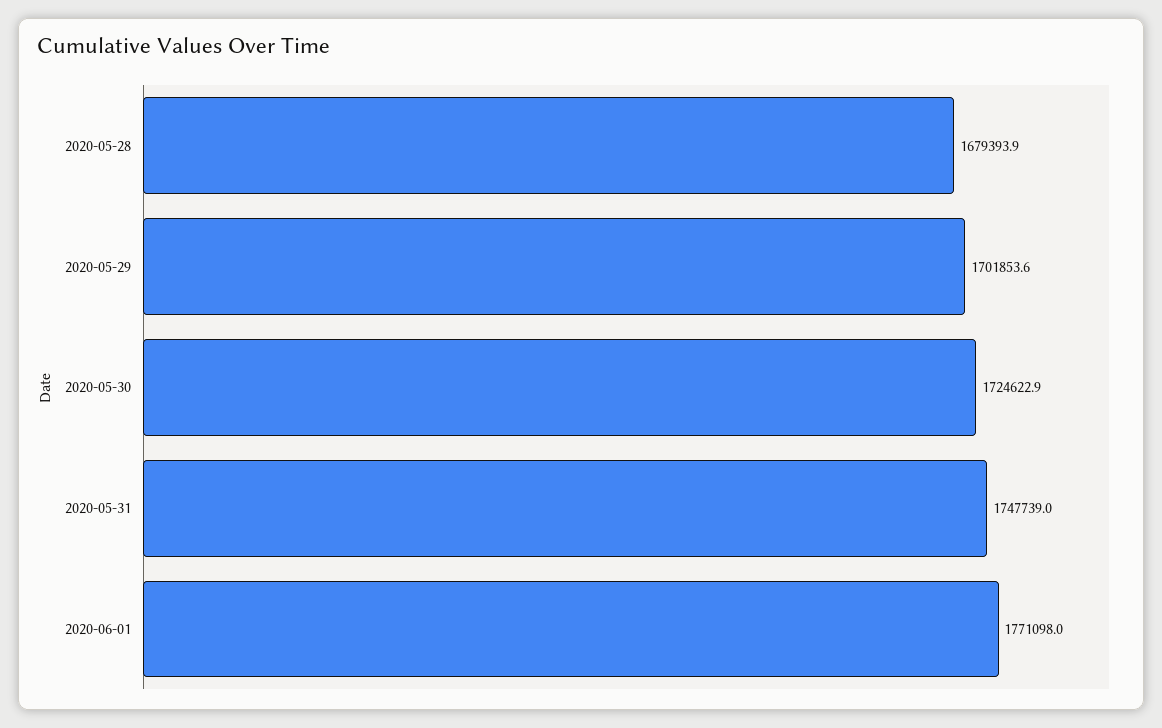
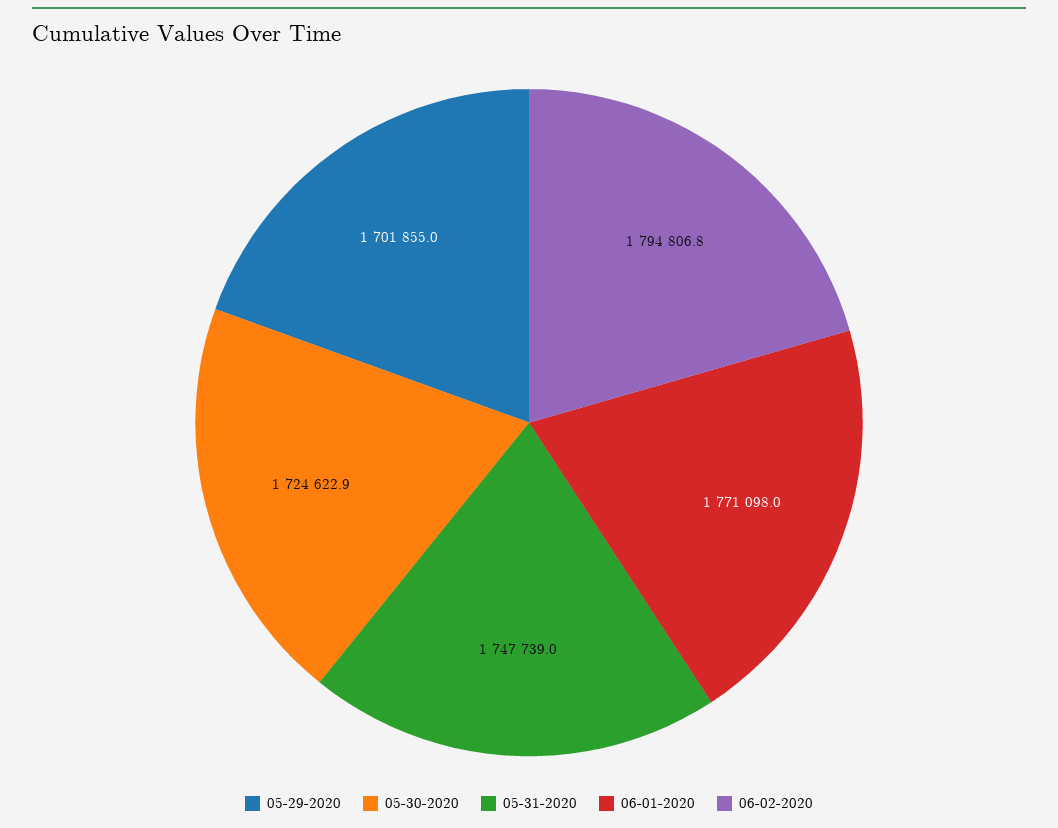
2020-05-28: 1679393.9 -> none
2020-05-29: 1701853.6 -> 1701855
06-02-2020: none -> 1794806.8

